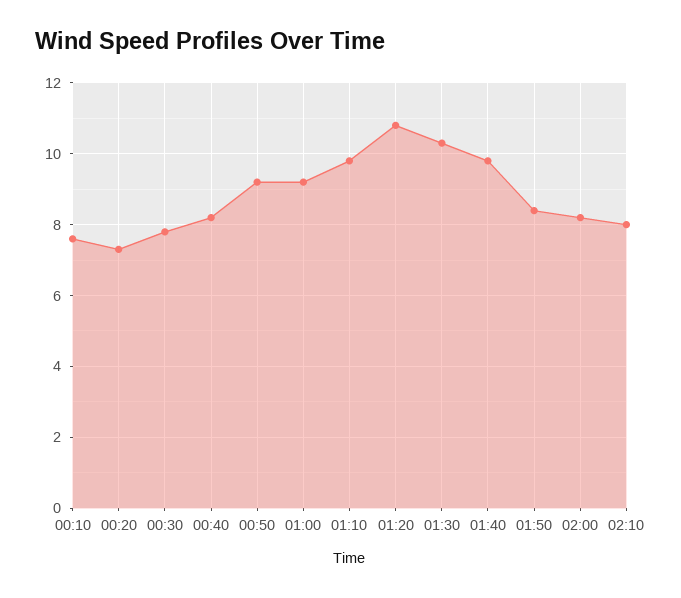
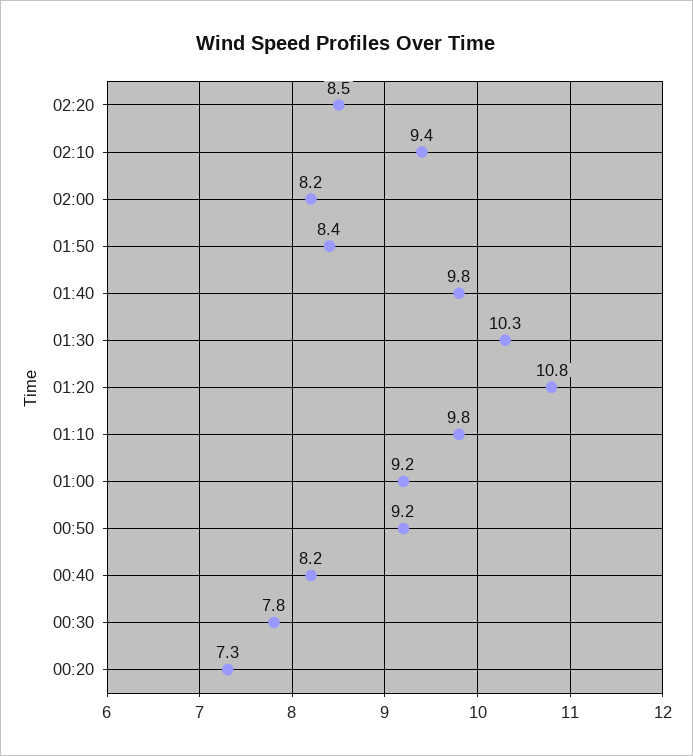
00:10: 7.5 -> none
02:10: 8 -> 9.4
02:20: none -> 8.5

